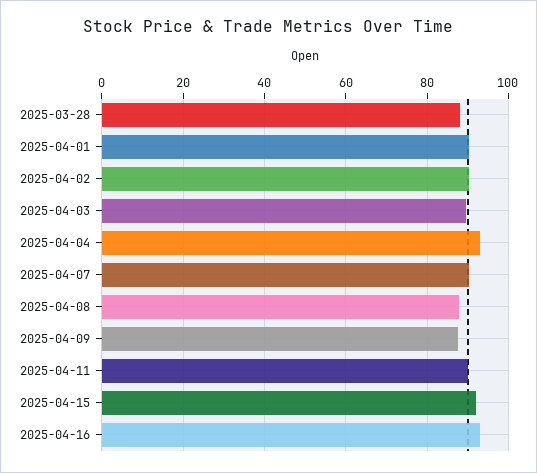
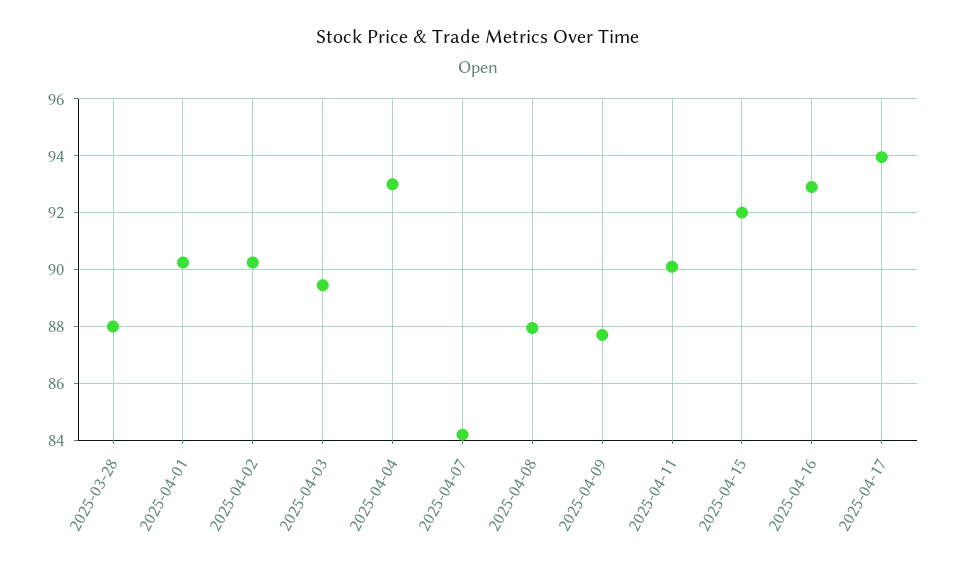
2025-04-07: 90 -> 84.25
2025-04-17: none -> 94

